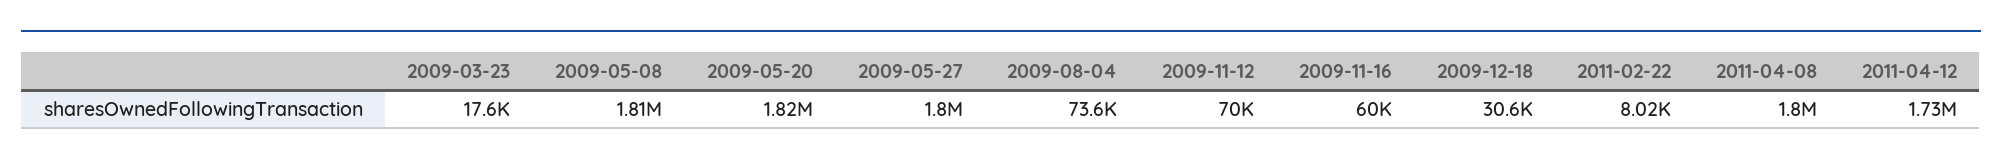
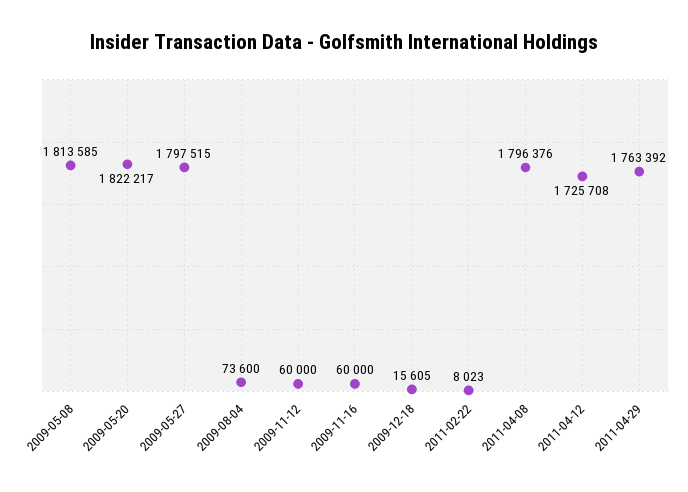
2009-03-23: 17600 -> none
2009-11-12: 70000 -> 60000
2009-12-18: 30600 -> 15605
2011-04-29: none -> 1763392

